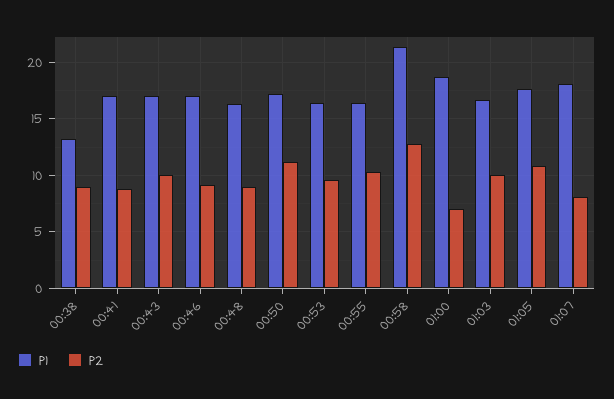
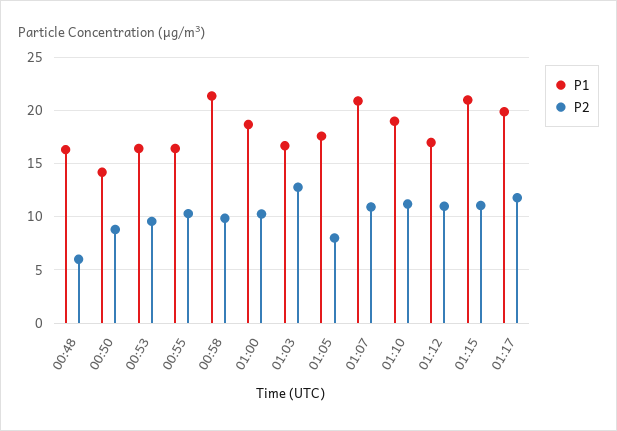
P1, 00:38: 13 -> none
P2, 00:38: 9 -> none
P1, 00:41: 17 -> none
P2, 00:41: 9 -> none
P1, 00:43: 17 -> none
P2, 00:43: 10 -> none
P1, 00:46: 17 -> none
P2, 00:46: 9 -> none
P2, 00:48: 9 -> 6
P1, 00:50: 17 -> 14
P2, 00:50: 11 -> 9
P2, 00:58: 13 -> 10
P2, 01:00: 7 -> 10
P2, 01:03: 10 -> 13
P2, 01:05: 11 -> 8
P1, 01:07: 18 -> 21
P2, 01:07: 8 -> 11
P1, 01:10: none -> 19
P2, 01:10: none -> 11
P1, 01:12: none -> 17
P2, 01:12: none -> 11
P1, 01:15: none -> 21
P2, 01:15: none -> 11
P1, 01:17: none -> 20
P2, 01:17: none -> 12

